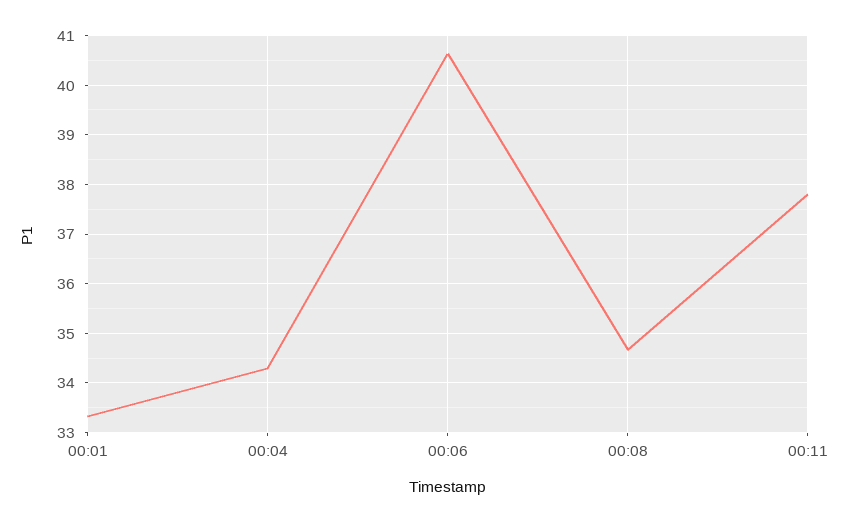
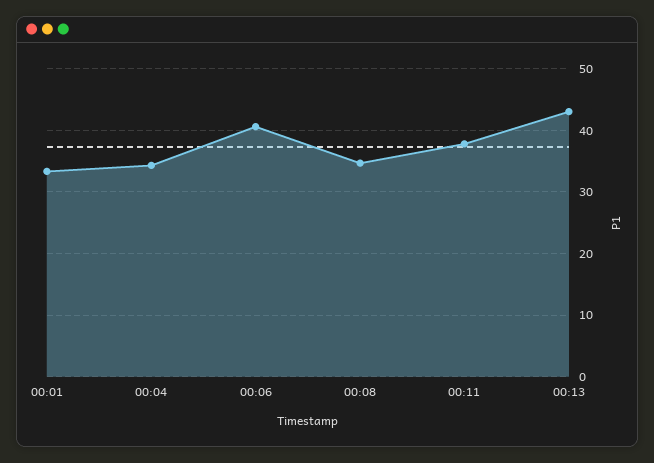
00:13: none -> 43

